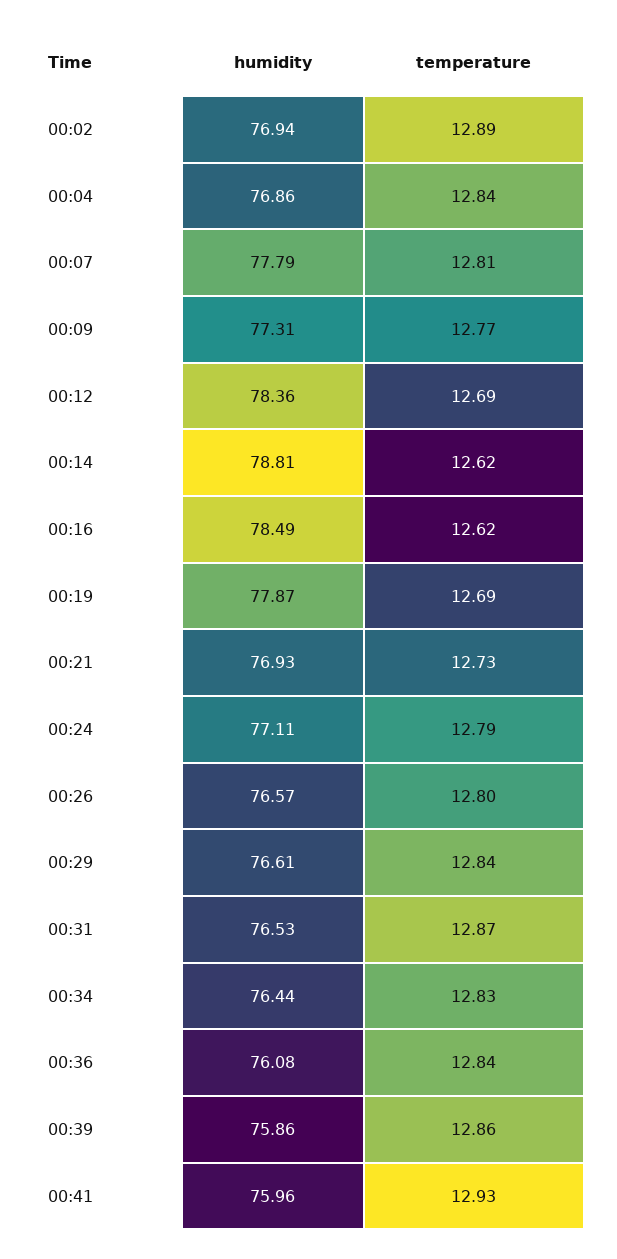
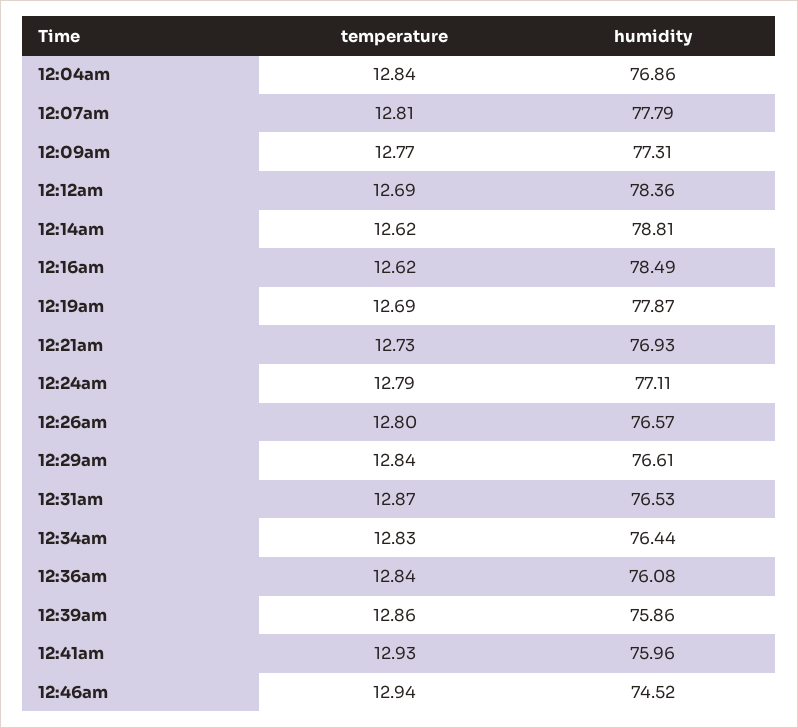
humidity, 00:02: 76.94 -> none
temperature, 00:02: 12.89 -> none
temperature, 12:46am: none -> 12.94
humidity, 12:46am: none -> 74.52

